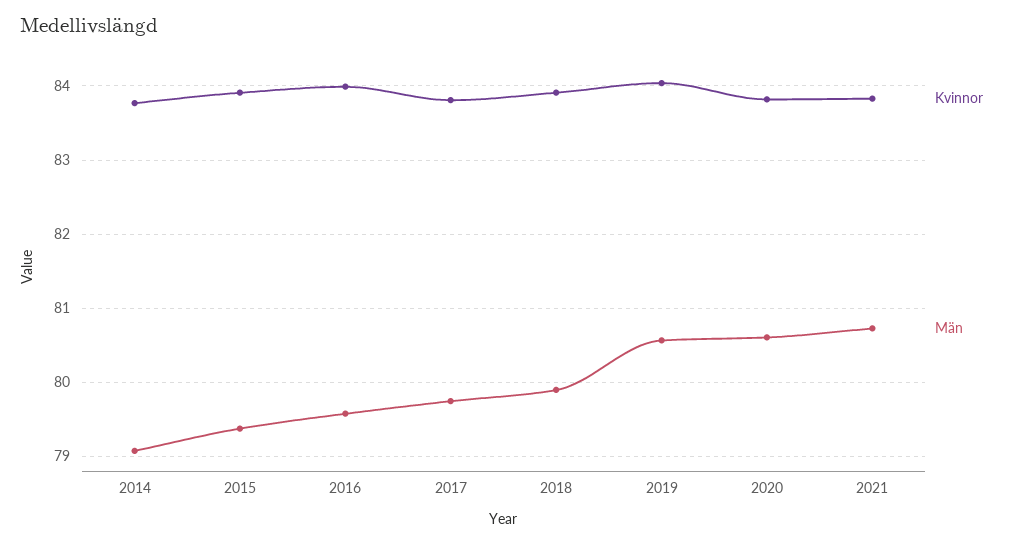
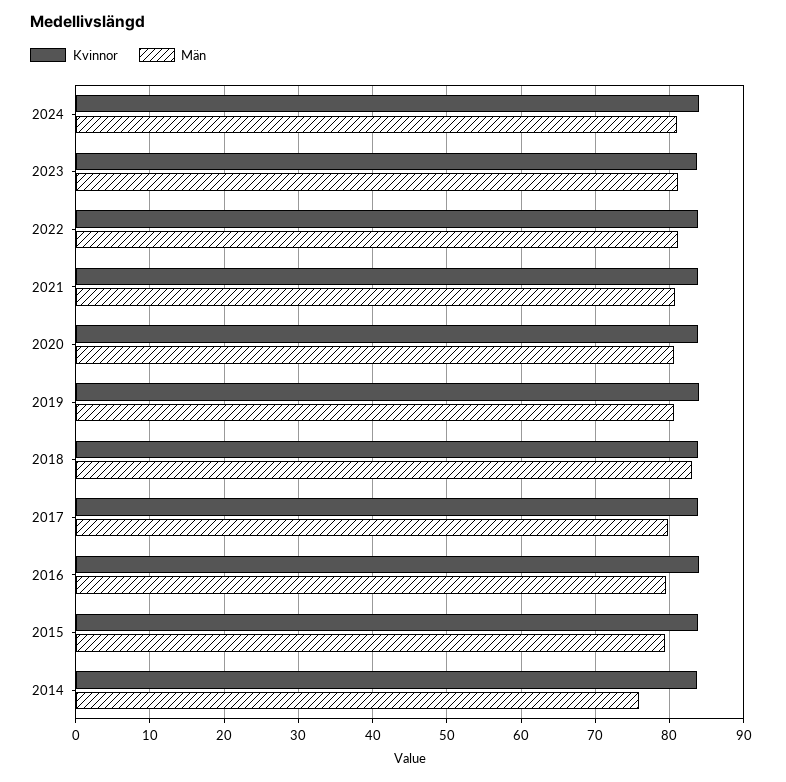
Män, 2014: 79.1 -> 76
Män, 2018: 79.9 -> 83
Kvinnor, 2024: none -> 84
Män, 2024: none -> 81
Kvinnor, 2023: none -> 84
Män, 2023: none -> 81
Kvinnor, 2022: none -> 84
Män, 2022: none -> 81

